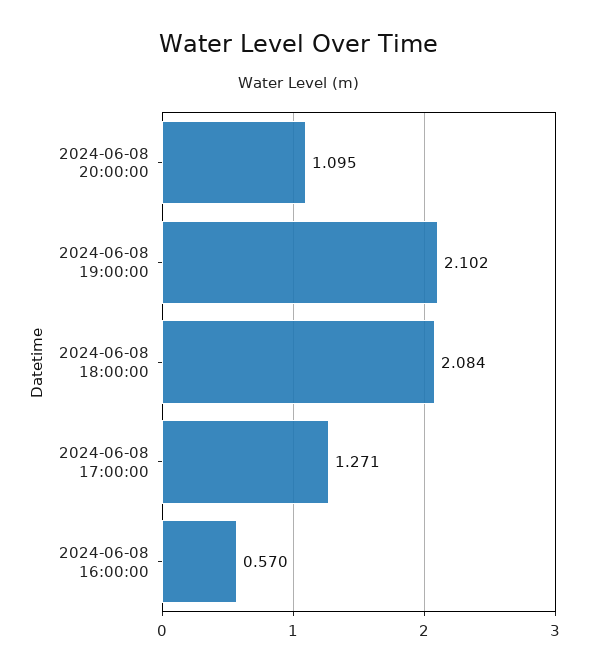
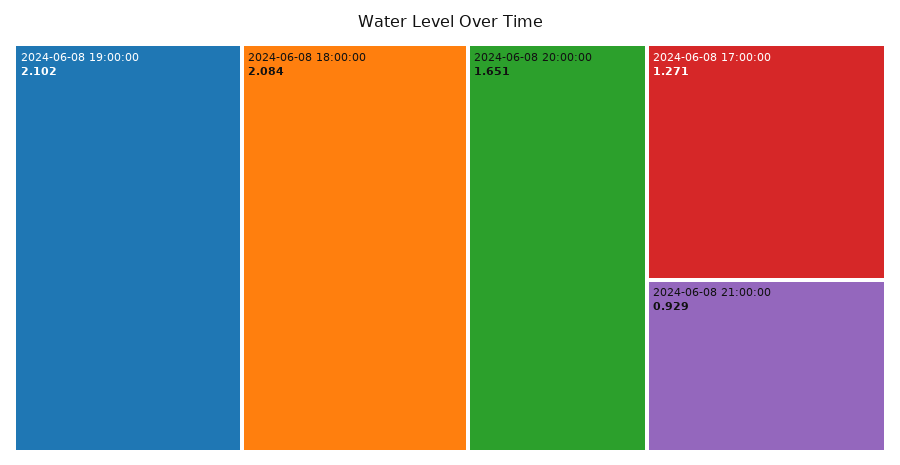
2024-06-08 20:00:00: 1.095 -> 1.651
2024-06-08 16:00:00: 0.57 -> none
2024-06-08 21:00:00: none -> 0.929

